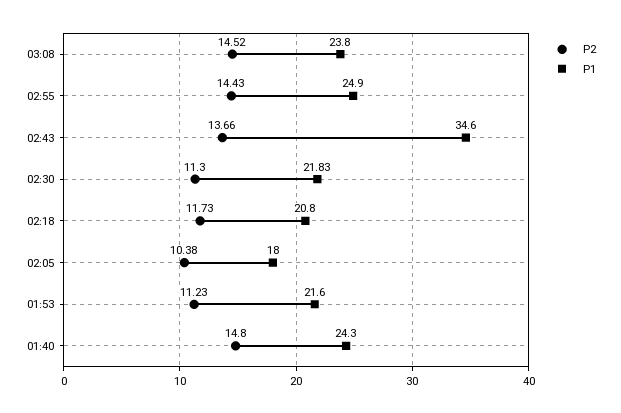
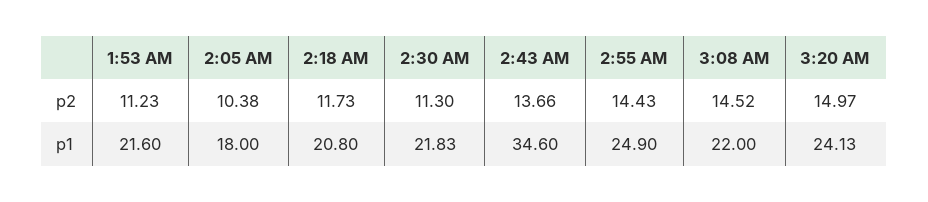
P1, 03:08: 23.8 -> 22
P2, 01:40: 14.8 -> none
P1, 01:40: 24.3 -> none
P2, 3:20 AM: none -> 14.97
P1, 3:20 AM: none -> 24.13

